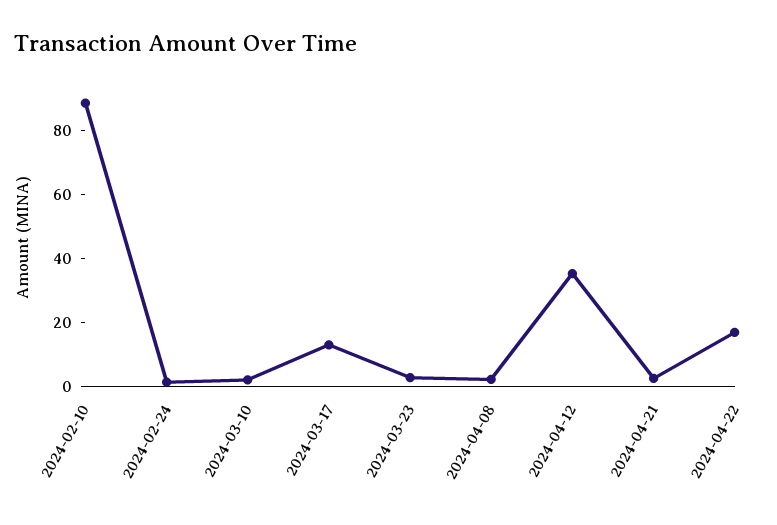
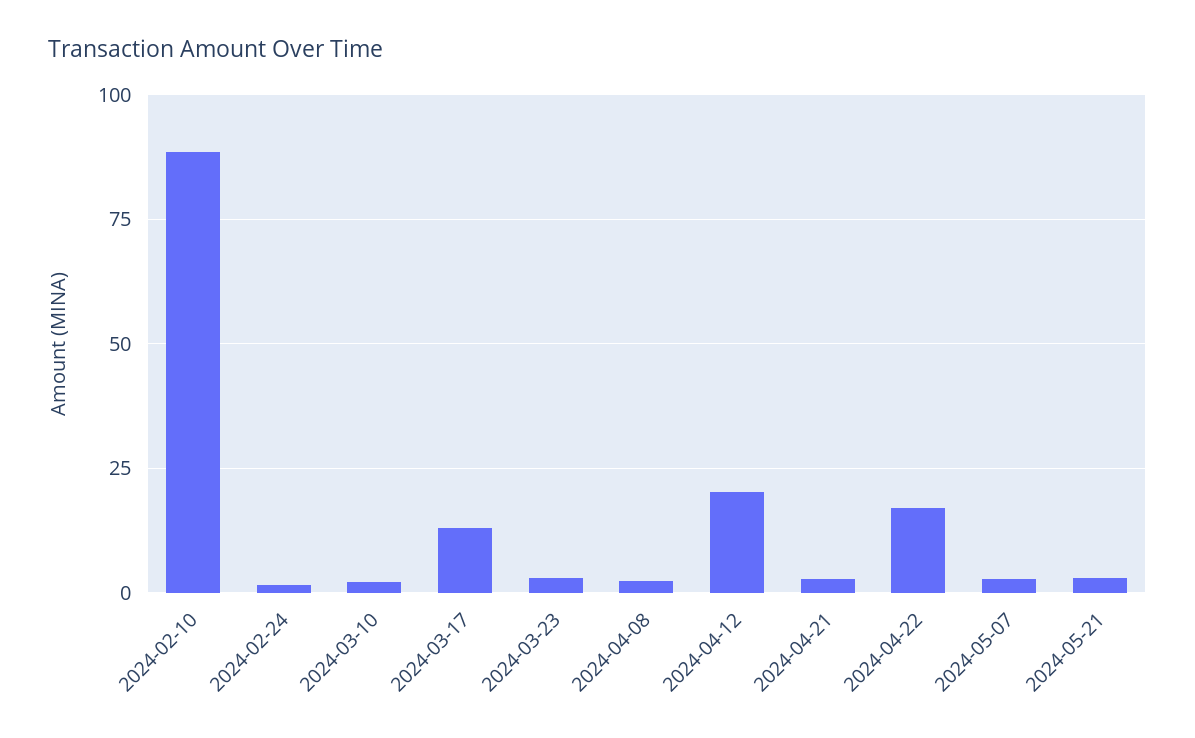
2024-04-12: 35 -> 20
2024-05-07: none -> 2.5
2024-05-21: none -> 2.5

